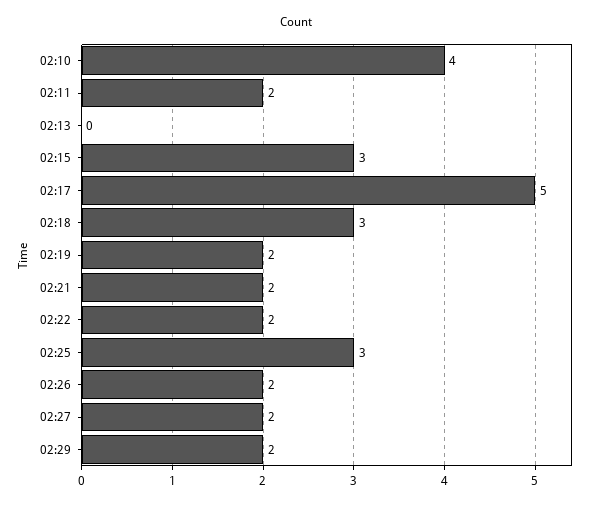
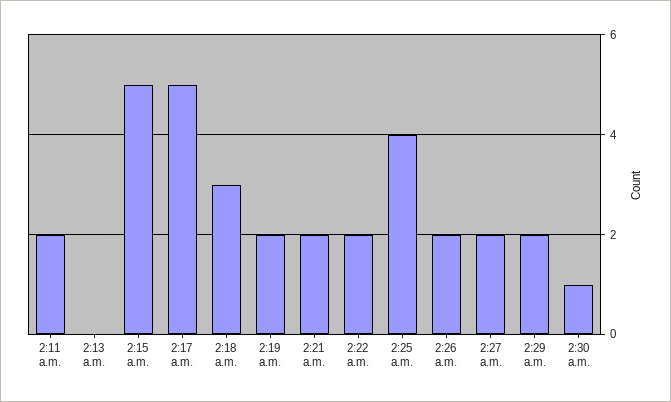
02:10: 4 -> none
02:15: 3 -> 5
02:25: 3 -> 4
2:30 a.m.: none -> 1

